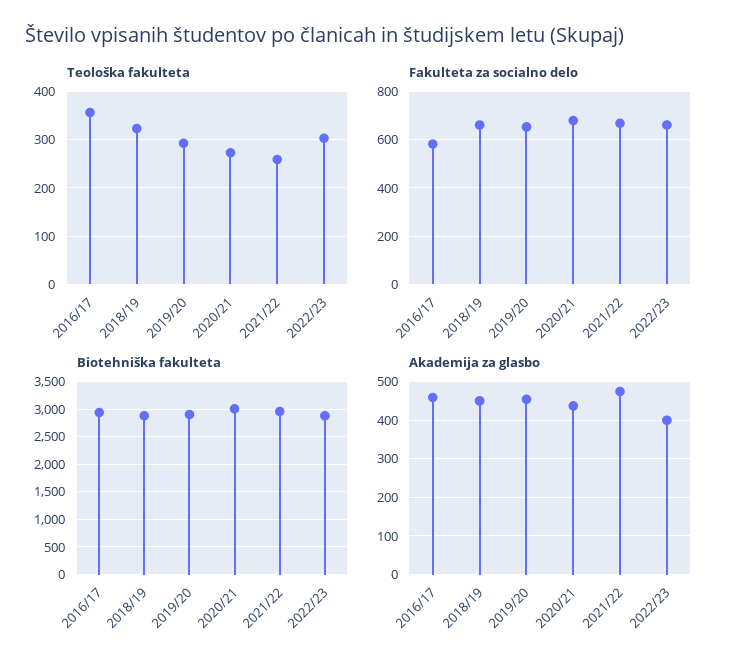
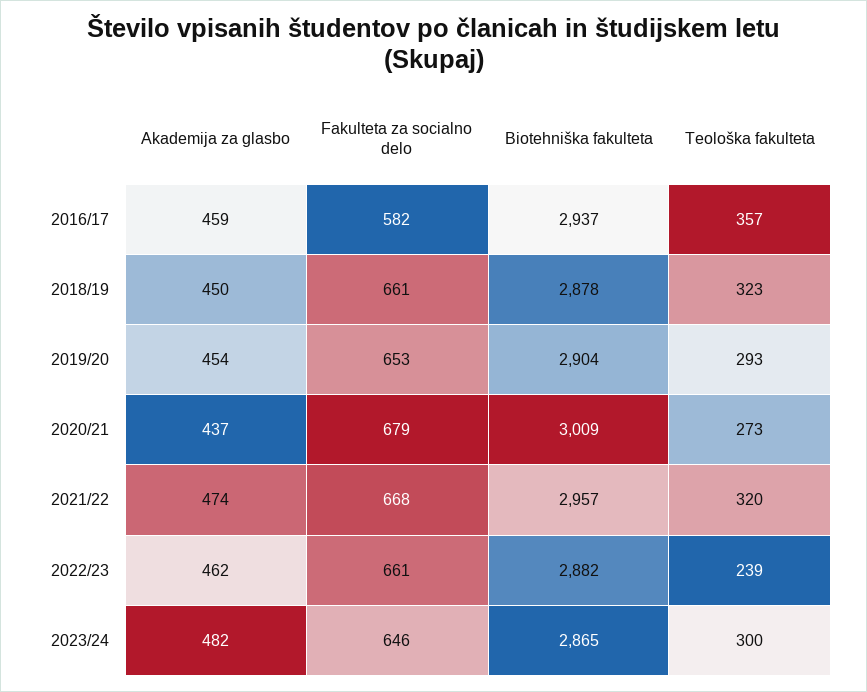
Teološka fakulteta, 2021/22: 260 -> 320
Teološka fakulteta, 2022/23: 300 -> 239
Akademija za glasbo, 2022/23: 400 -> 462
Akademija za glasbo, 2023/24: none -> 482
Fakulteta za socialno delo, 2023/24: none -> 646
Biotehniška fakulteta, 2023/24: none -> 2865
Teološka fakulteta, 2023/24: none -> 300

